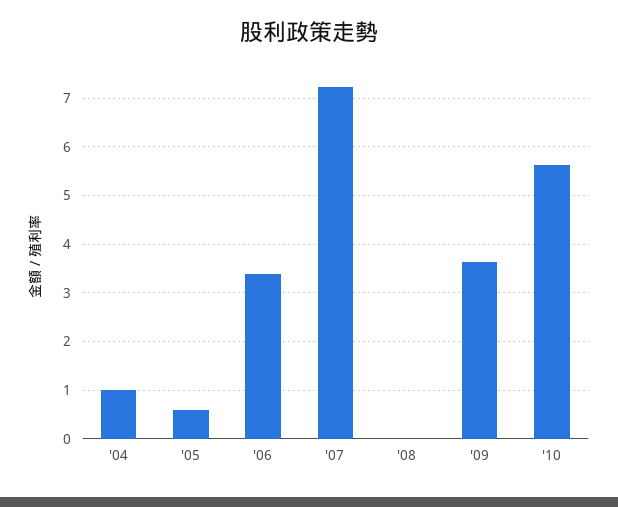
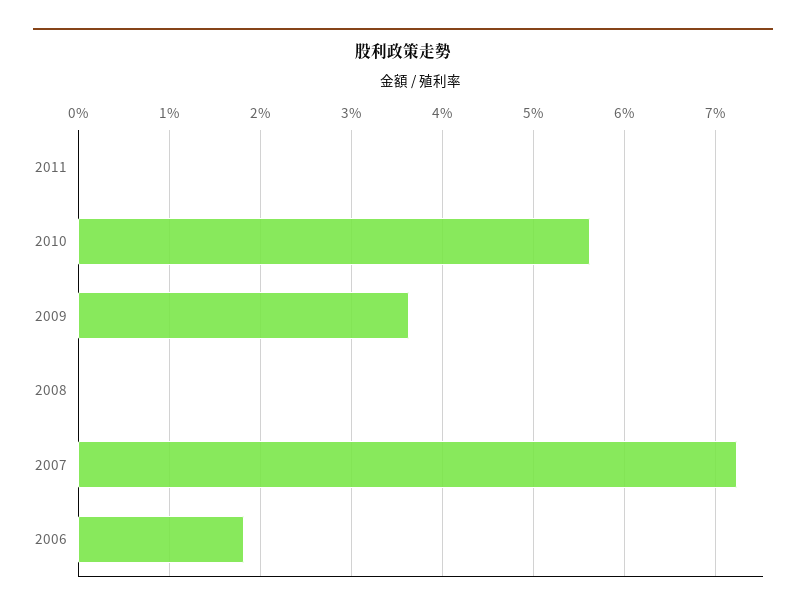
'04: 1 -> none
'05: 0.6 -> none
'06: 3.4 -> 1.8
2011: none -> 0

